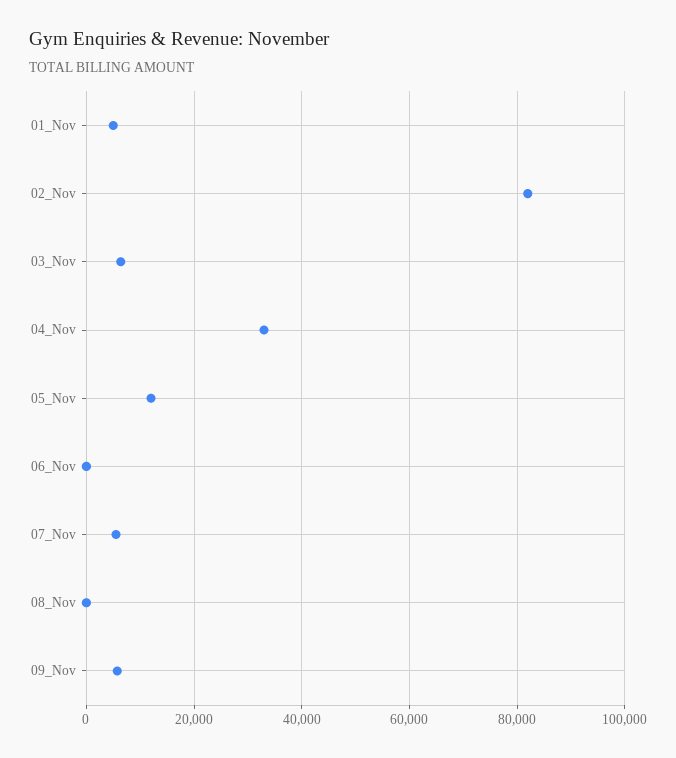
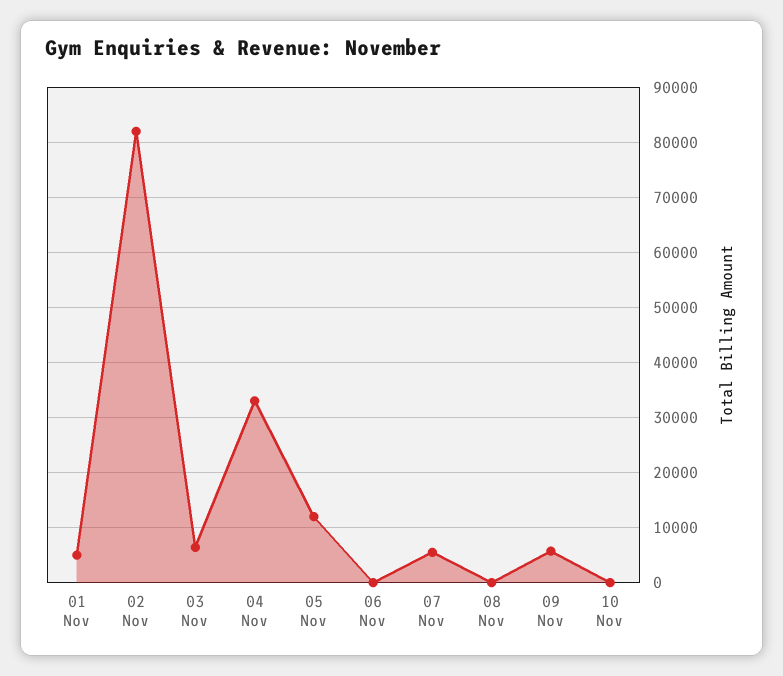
10 Nov: none -> 0

